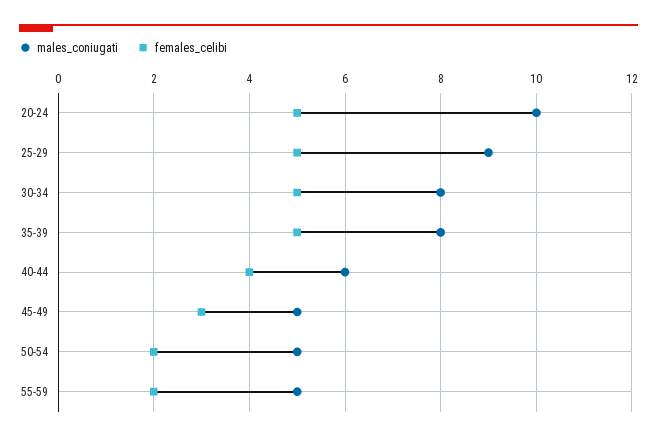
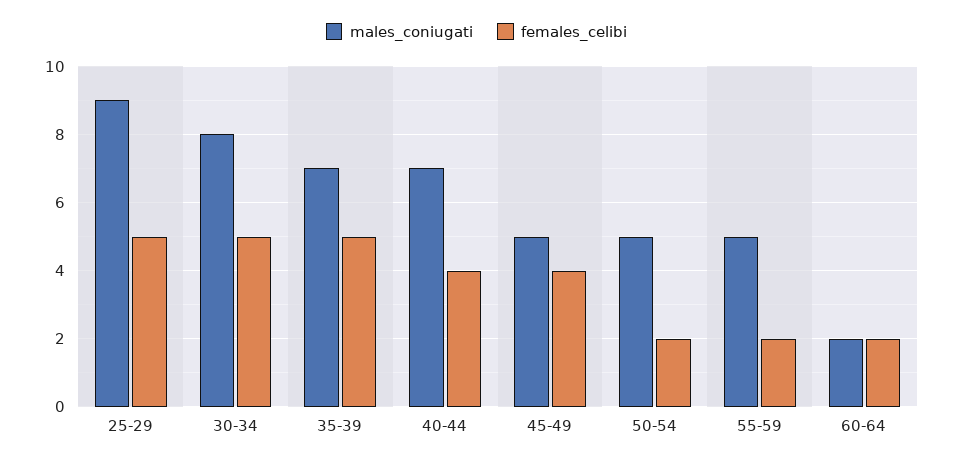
males_coniugati, 20-24: 10 -> none
females_celibi, 20-24: 5 -> none
males_coniugati, 35-39: 8 -> 7
males_coniugati, 40-44: 6 -> 7
females_celibi, 45-49: 3 -> 4
males_coniugati, 60-64: none -> 2
females_celibi, 60-64: none -> 2

